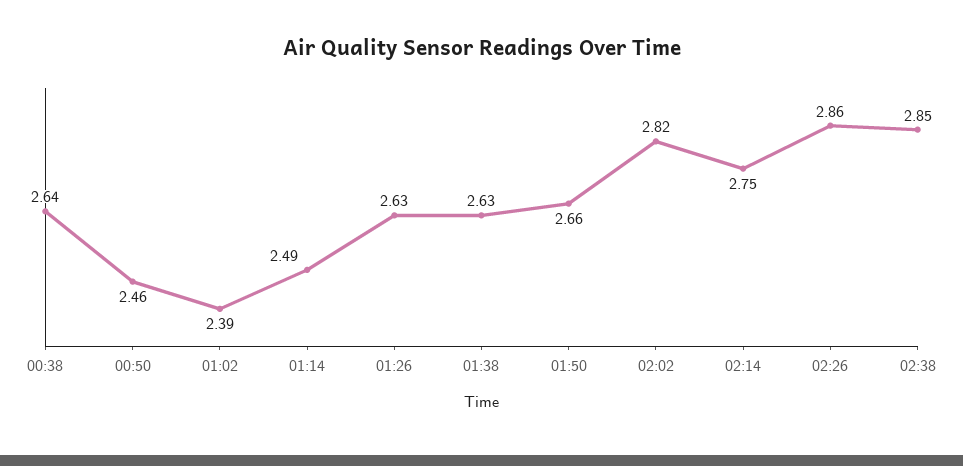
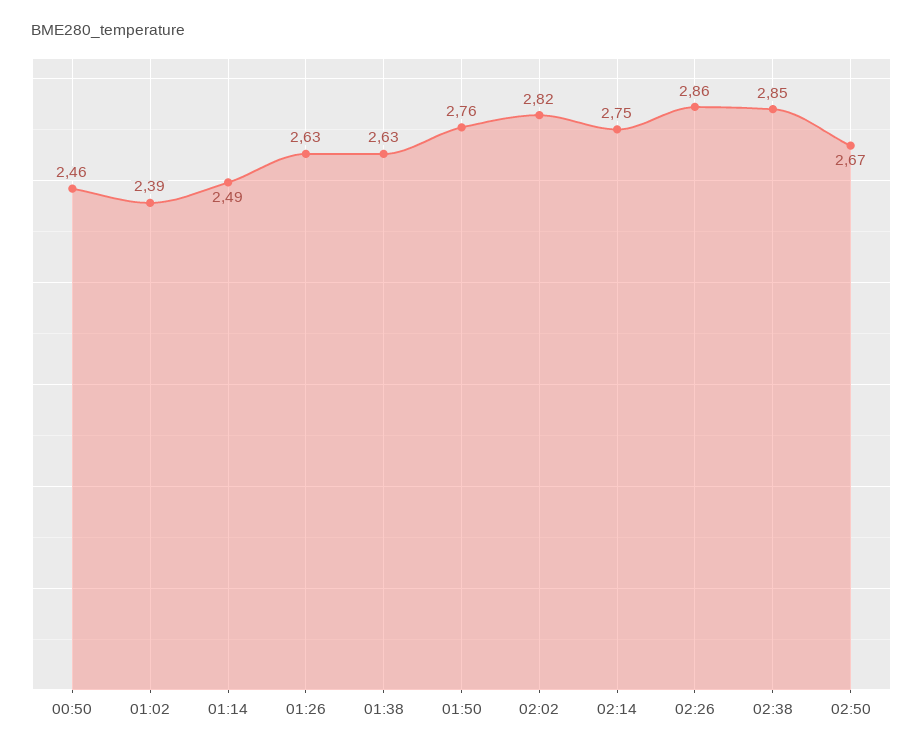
00:38: 2.64 -> none
01:50: 2.66 -> 2.76
02:50: none -> 2.67

